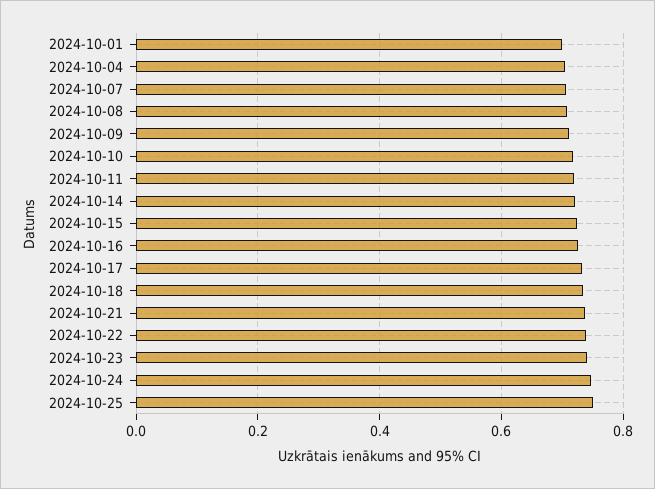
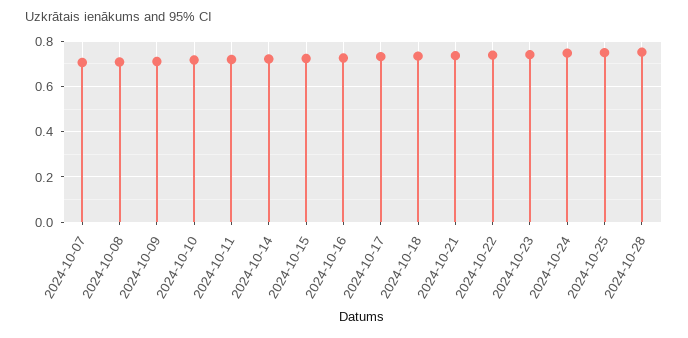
2024-10-01: 0.7 -> none
2024-10-04: 0.7 -> none
2024-10-28: none -> 0.75

